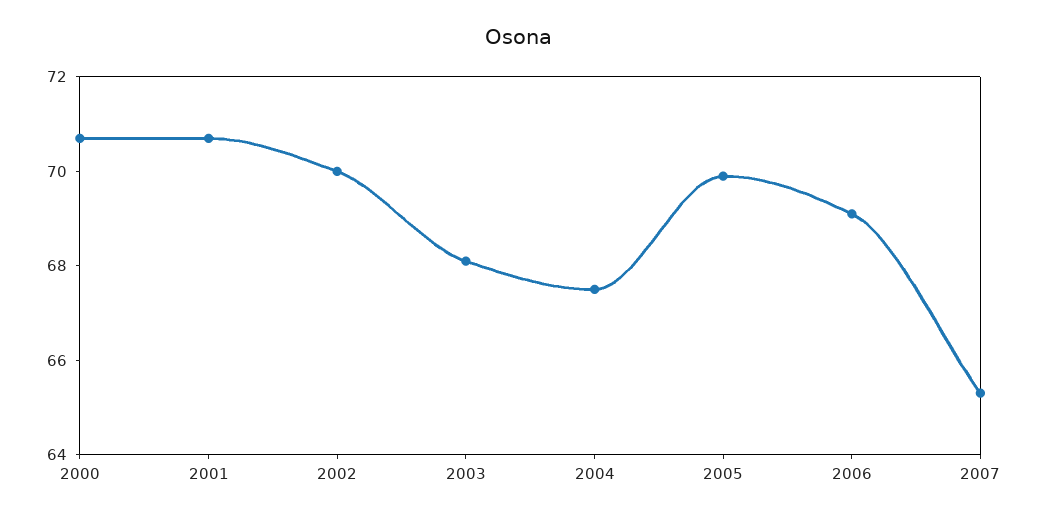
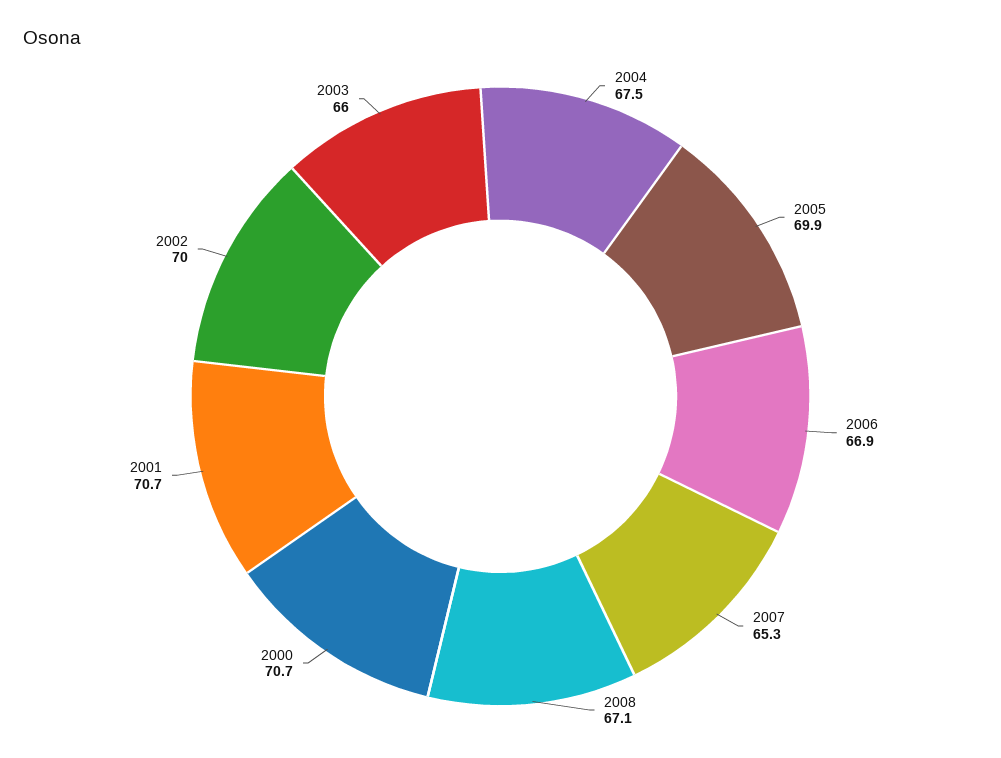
2003: 68 -> 66
2006: 69 -> 66.9
2008: none -> 67.1

